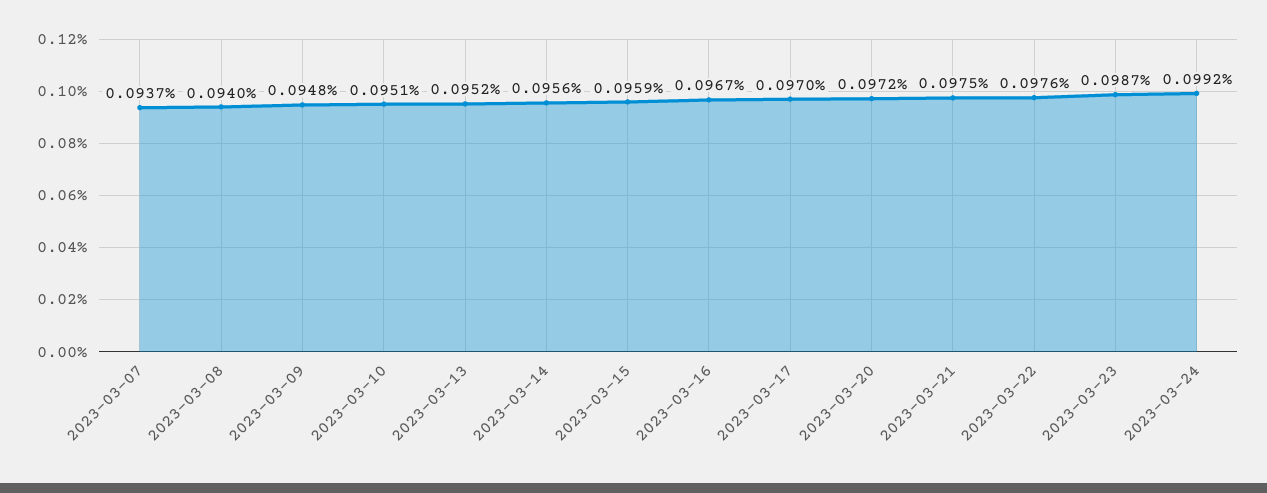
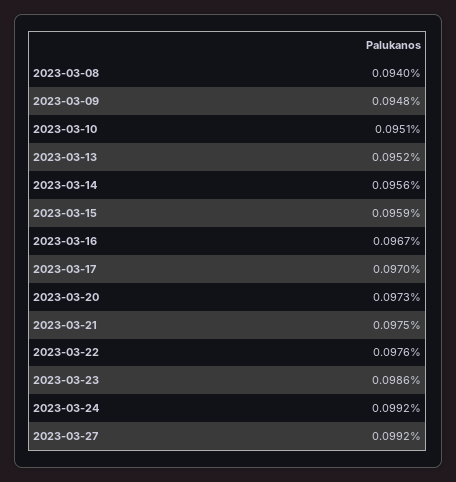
2023-03-07: 0.0937 -> none
2023-03-20: 0.0972 -> 0.0973
2023-03-23: 0.0987 -> 0.0986
2023-03-27: none -> 0.0992

